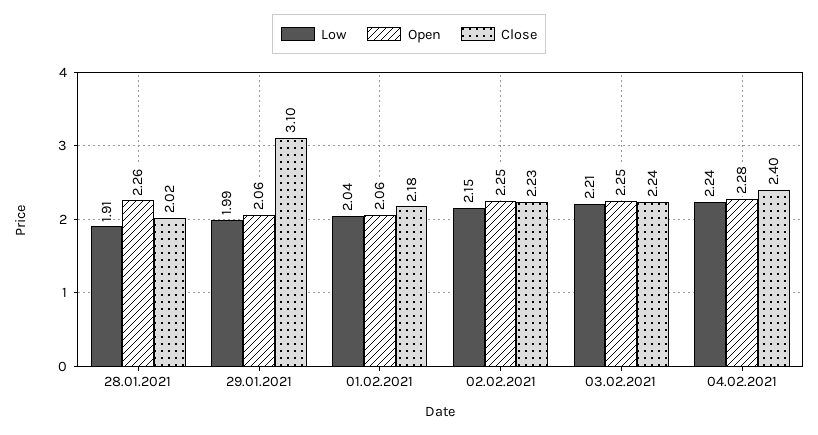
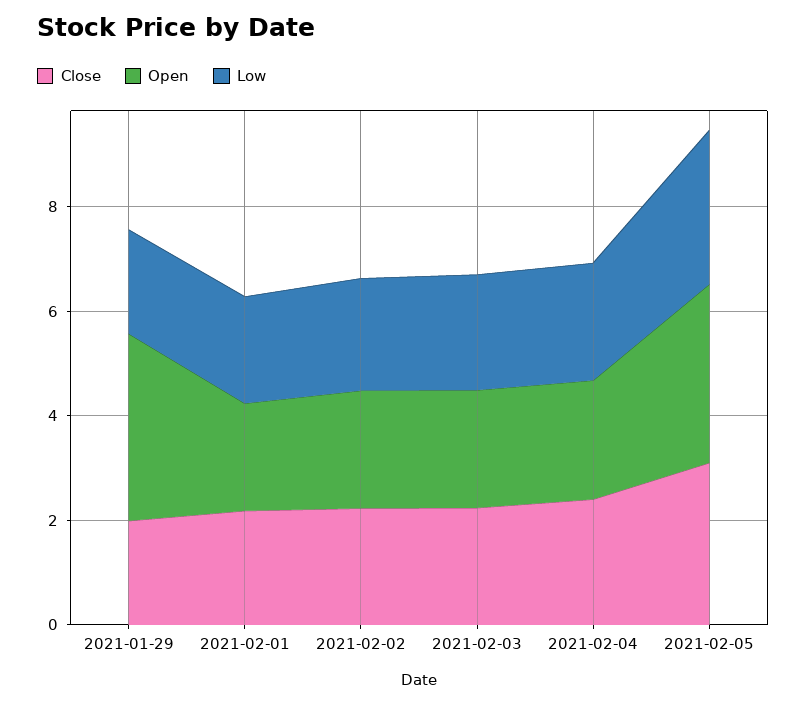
Low, 28.01.2021: 1.91 -> none
Open, 28.01.2021: 2.26 -> none
Close, 28.01.2021: 2.02 -> none
Open, 29.01.2021: 2.06 -> 3.5
Close, 29.01.2021: 3.1 -> 2
Close, 2021-02-05: none -> 3
Open, 2021-02-05: none -> 3.5
Low, 2021-02-05: none -> 3

